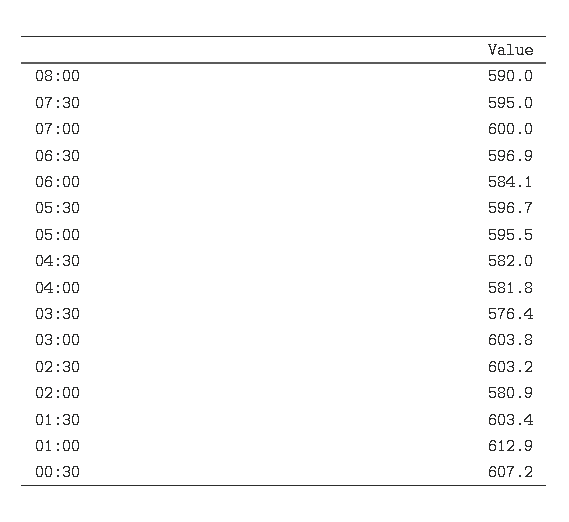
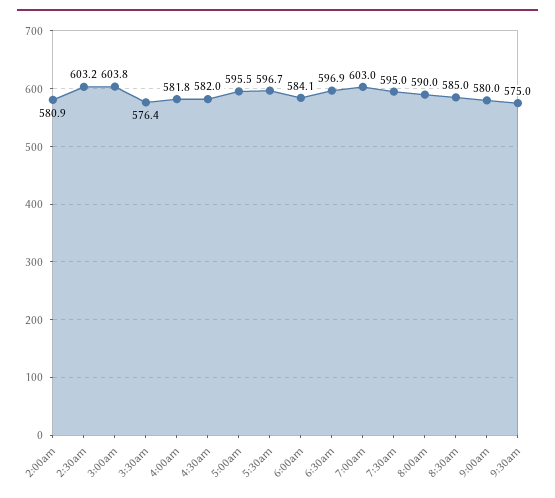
07:00: 600 -> 603
01:30: 603.4 -> none
01:00: 612.9 -> none
00:30: 607.2 -> none
8:30am: none -> 585
9:00am: none -> 580
9:30am: none -> 575

